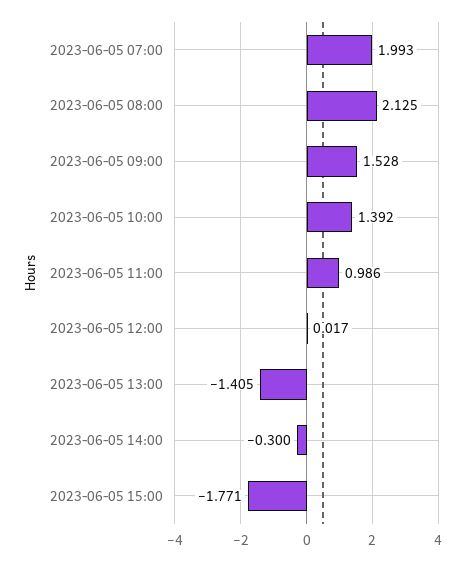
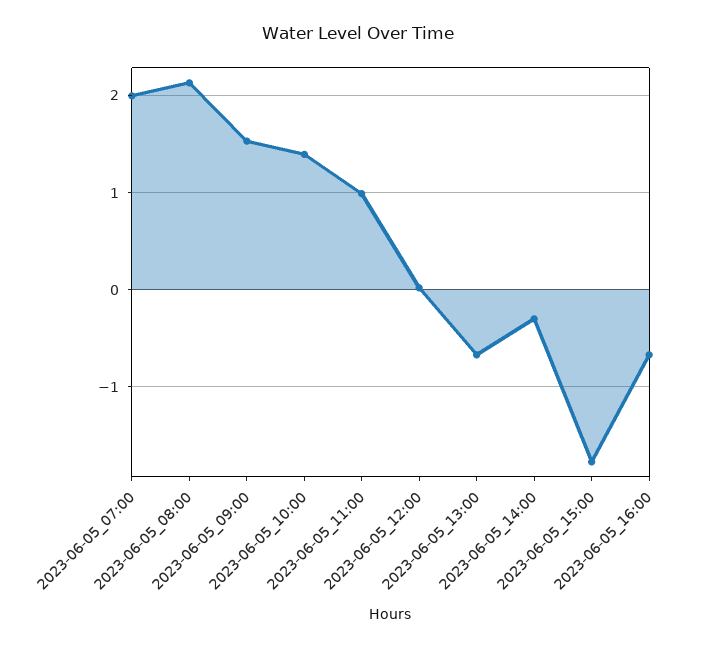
2023-06-05 13:00: -1.405 -> -0.7
2023-06-05_16:00: none -> -0.7

